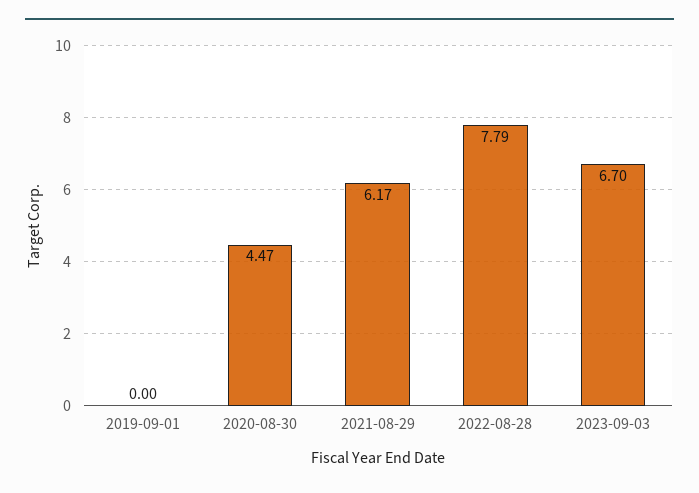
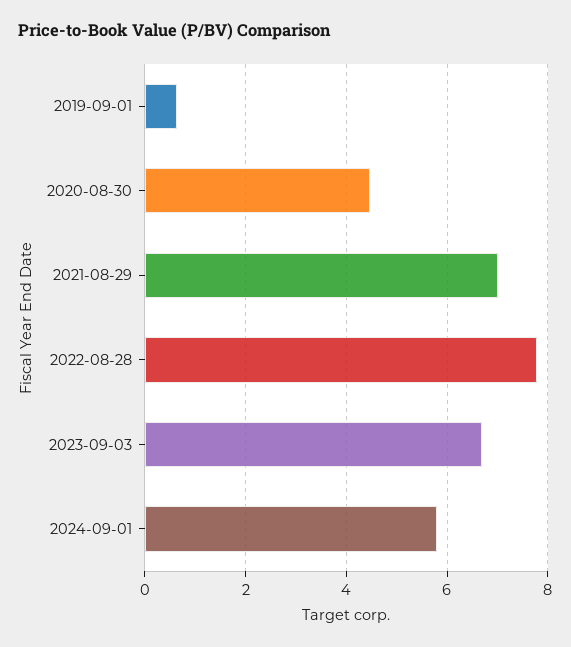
2019-09-01: 0 -> 0.6
2021-08-29: 6.17 -> 7
2024-09-01: none -> 5.8

